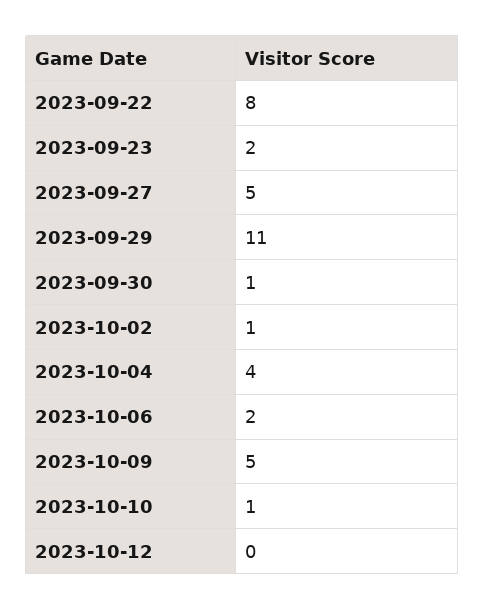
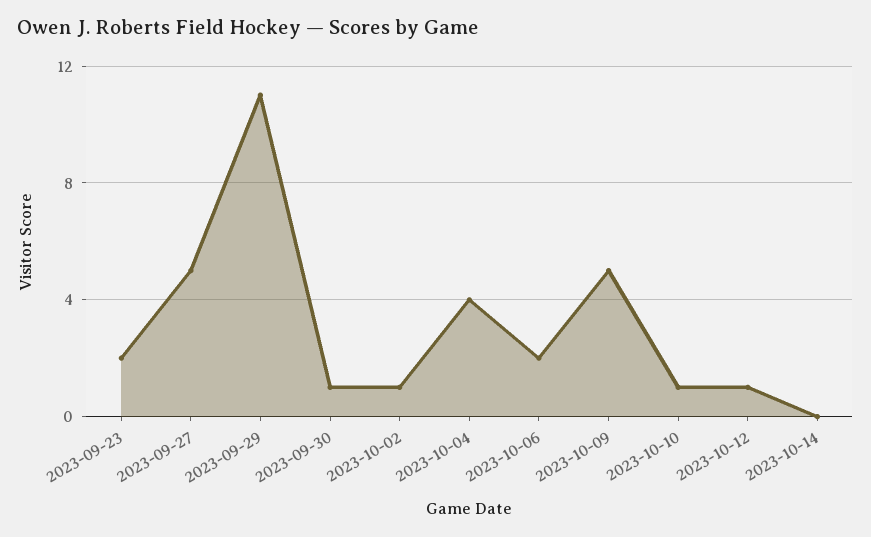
2023-09-22: 8 -> none
2023-10-12: 0 -> 1
2023-10-14: none -> 0

